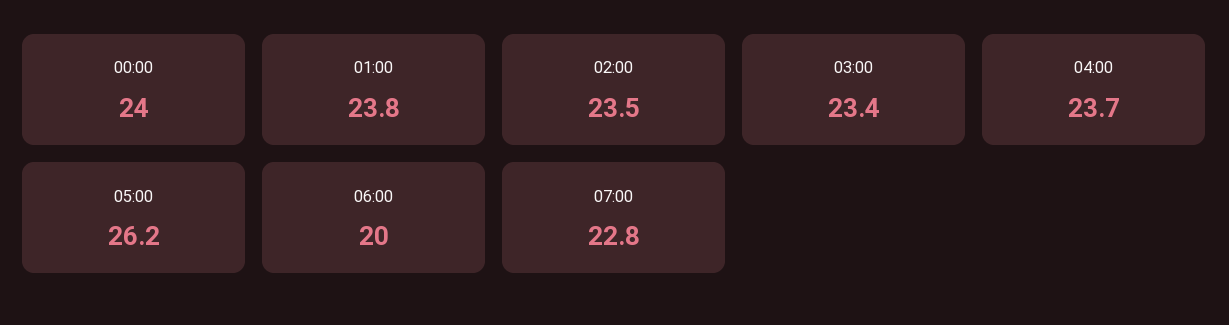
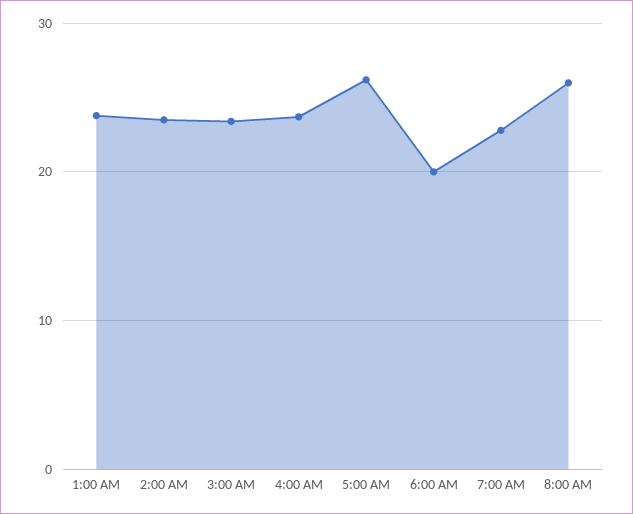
00:00: 24 -> none
8:00 AM: none -> 26

